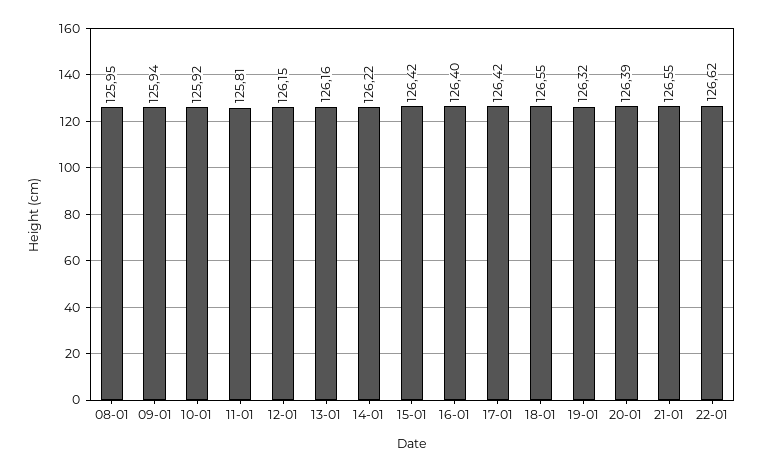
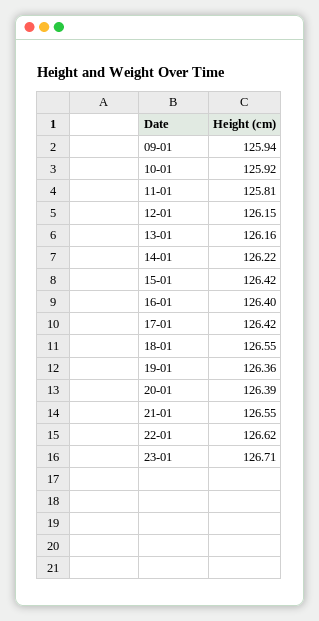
08-01: 125.95 -> none
19-01: 126.32 -> 126.36
23-01: none -> 126.71

